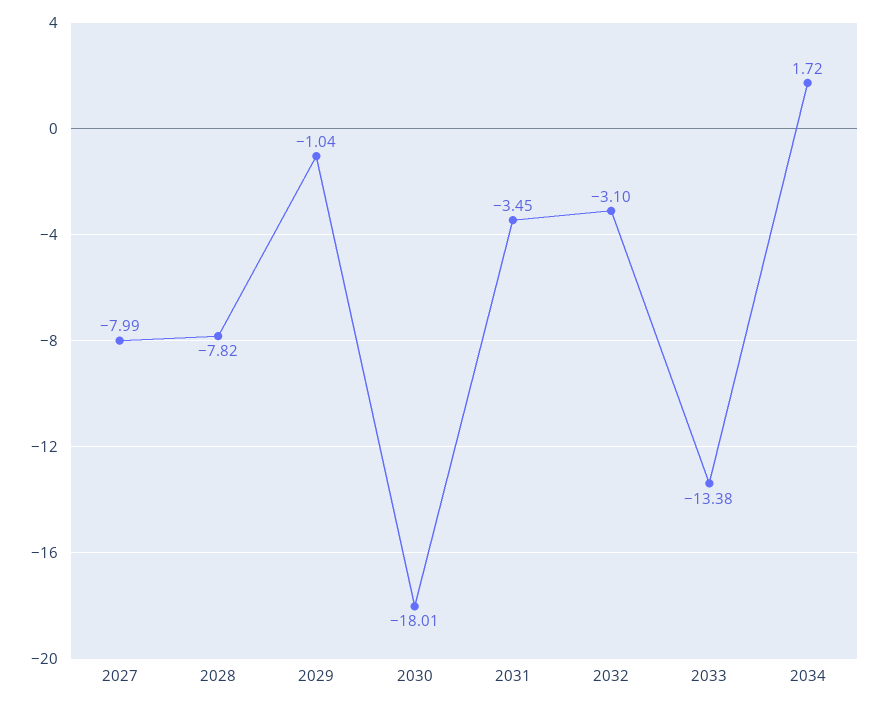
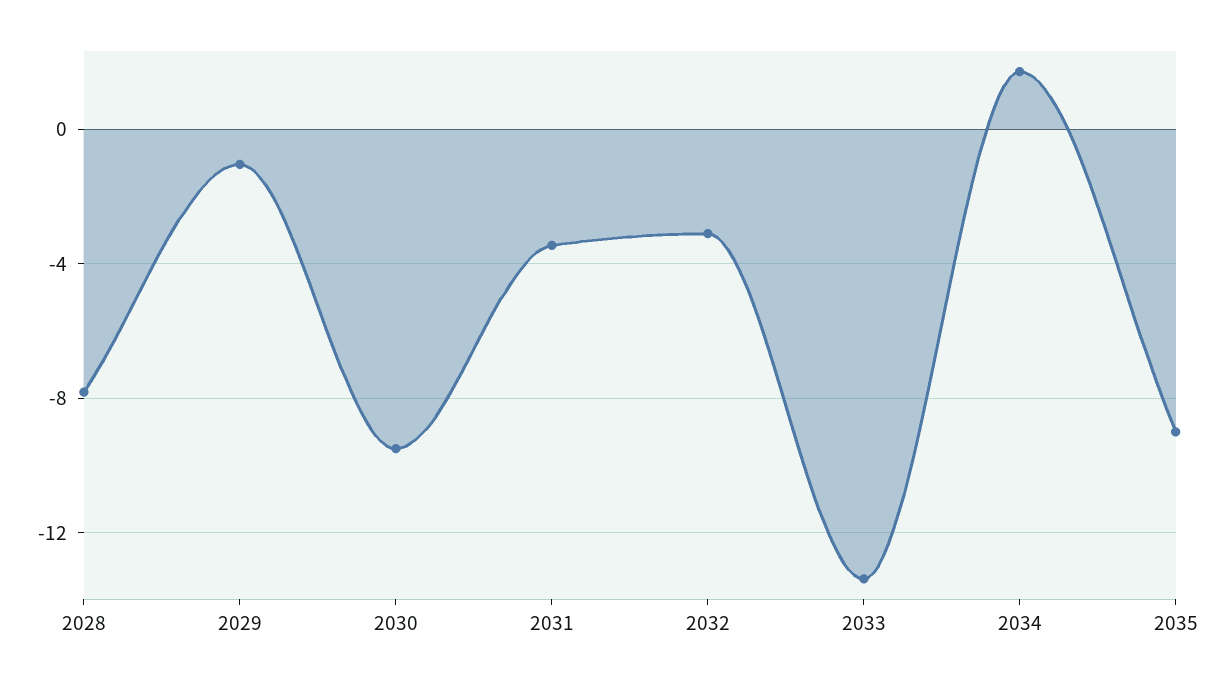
2027: -7.99 -> none
2030: -18.01 -> -9.5
2035: none -> -9

